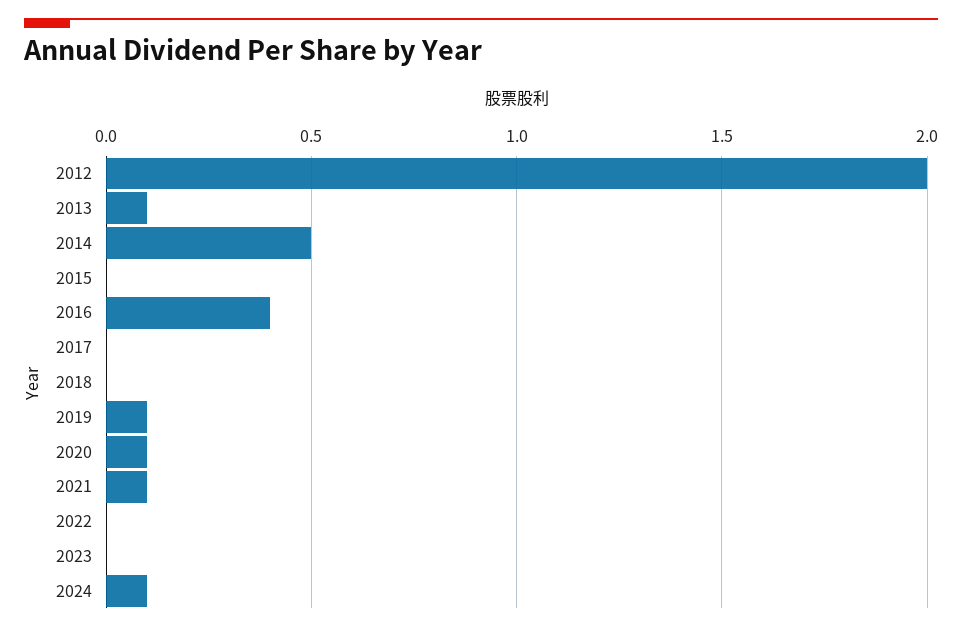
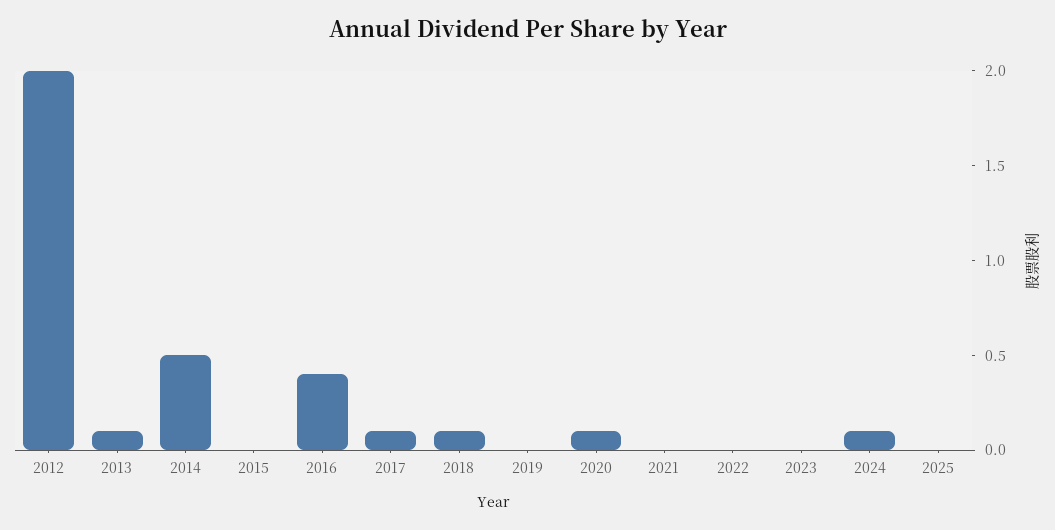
2017: 0 -> 0.1
2018: 0 -> 0.1
2019: 0.1 -> 0
2021: 0.1 -> 0
2025: none -> 0

